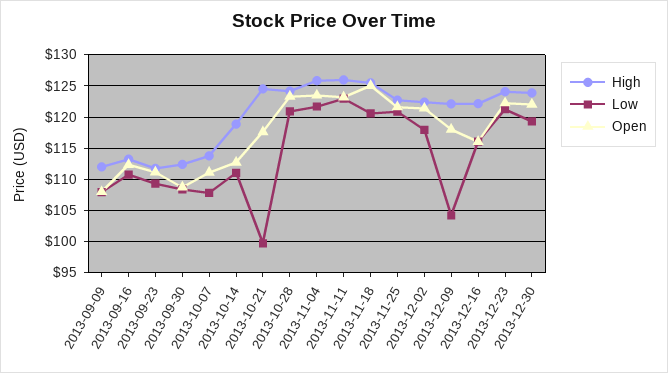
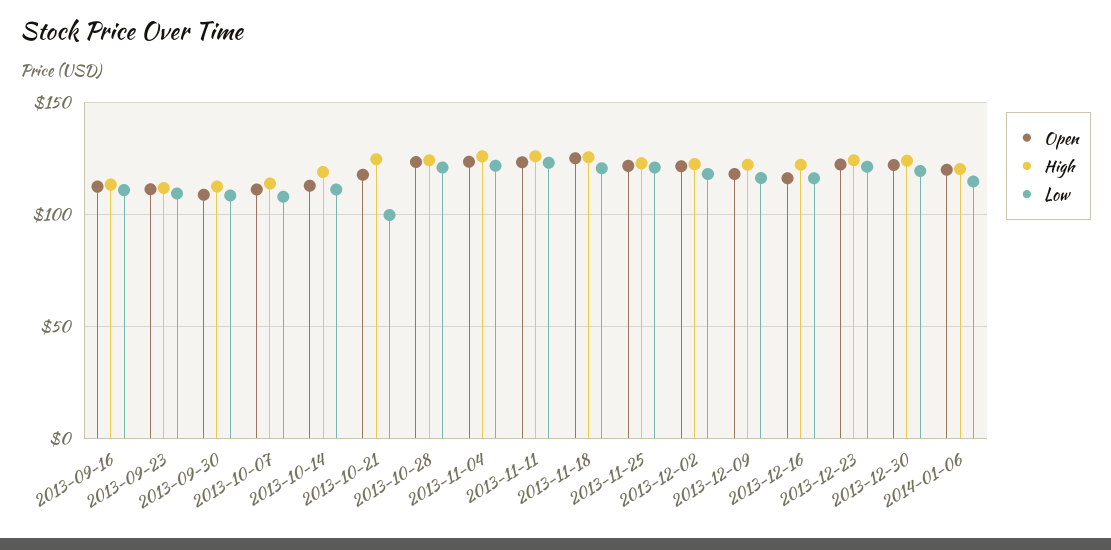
High, 2013-09-09: 112 -> none
Low, 2013-09-09: 108 -> none
Open, 2013-09-09: 108 -> none
Low, 2013-12-09: 104 -> 115
Open, 2014-01-06: none -> 120
High, 2014-01-06: none -> 120
Low, 2014-01-06: none -> 115

